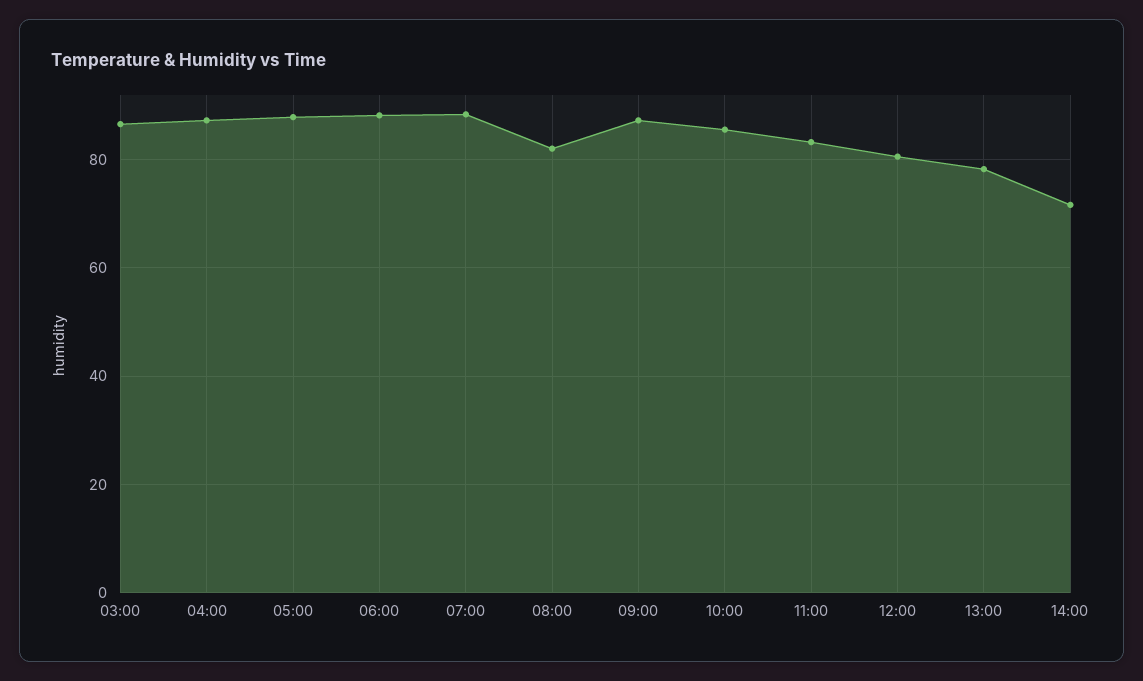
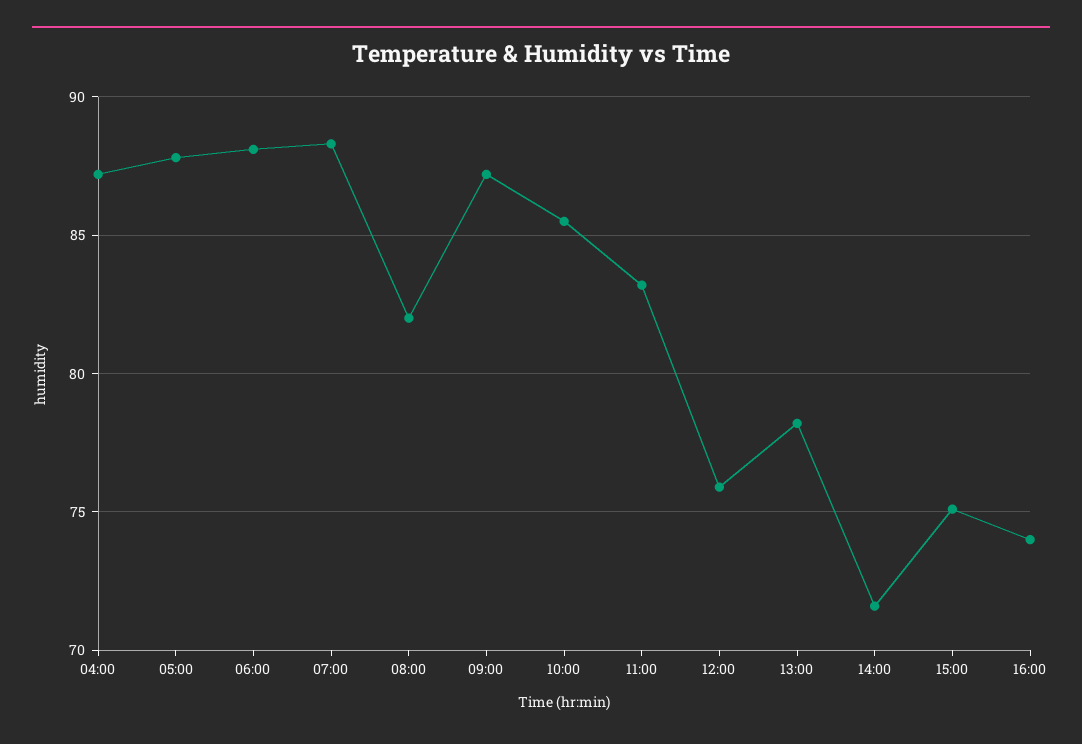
03:00: 86 -> none
12:00: 80 -> 76
15:00: none -> 75
16:00: none -> 74

